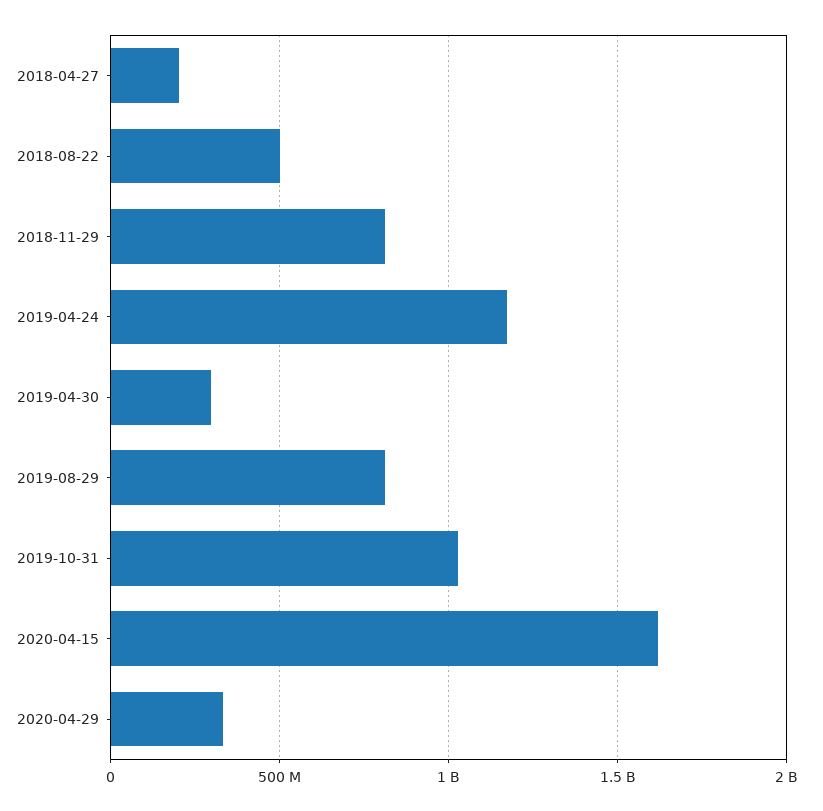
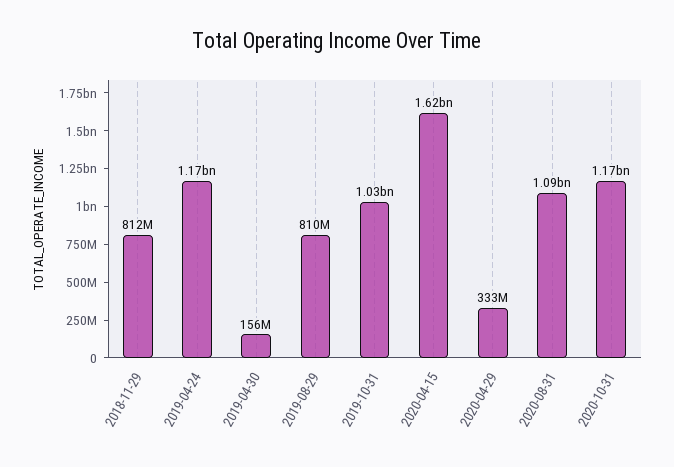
2018-04-27: 200000000 -> none
2018-08-22: 500000000 -> none
2019-04-30: 300000000 -> 156000000
2020-08-31: none -> 1090000000
2020-10-31: none -> 1170000000

